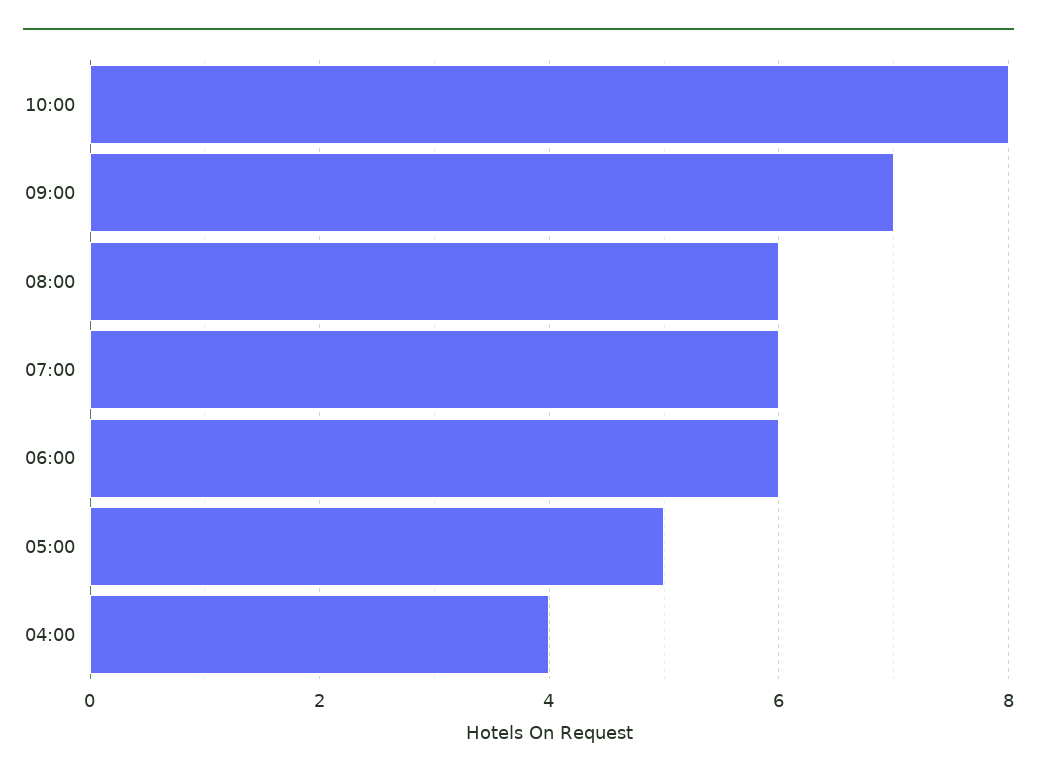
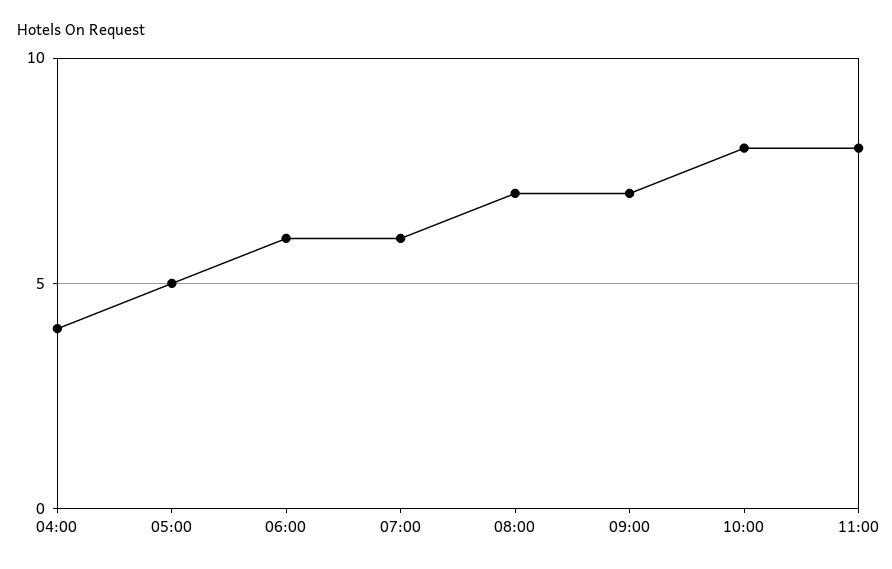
08:00: 6 -> 7
11:00: none -> 8

